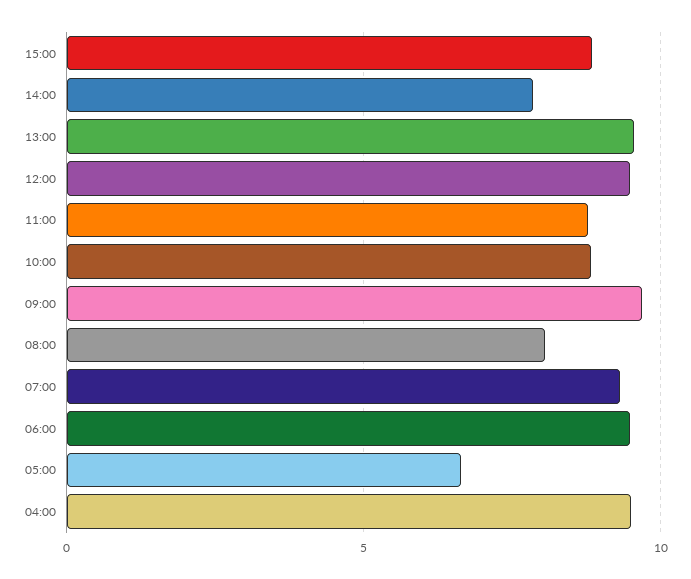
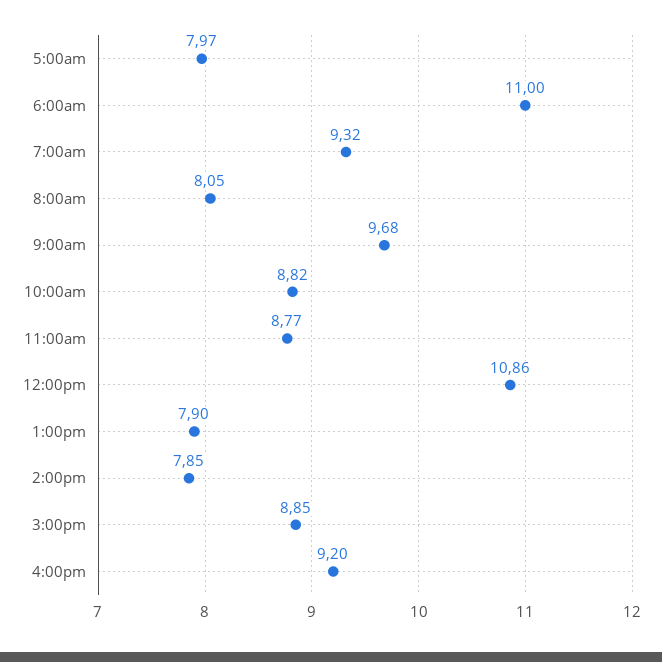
13:00: 9.5 -> 7.9
12:00: 9.5 -> 10.86
06:00: 9.5 -> 11
05:00: 6.5 -> 7.97
04:00: 9.5 -> none
4:00pm: none -> 9.2

